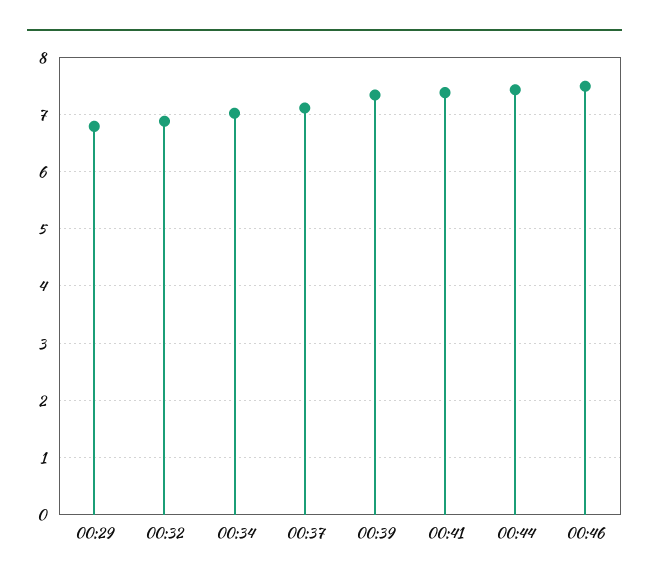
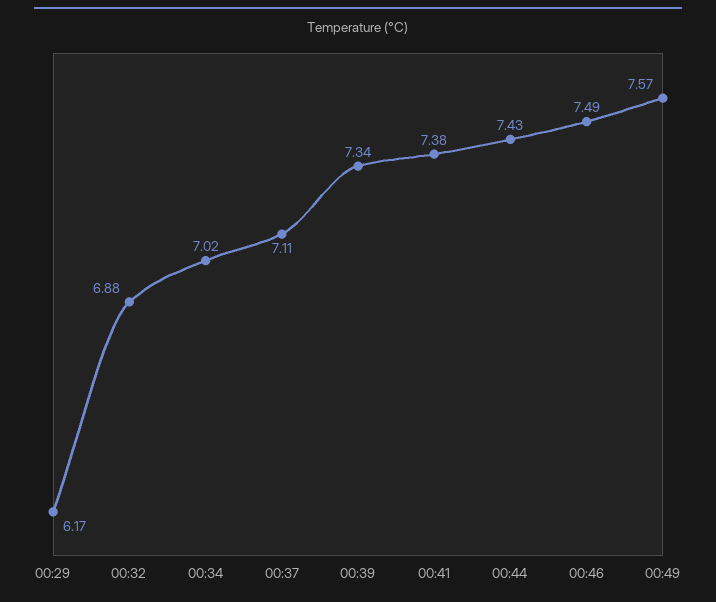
00:29: 6.8 -> 6.17
00:49: none -> 7.57

